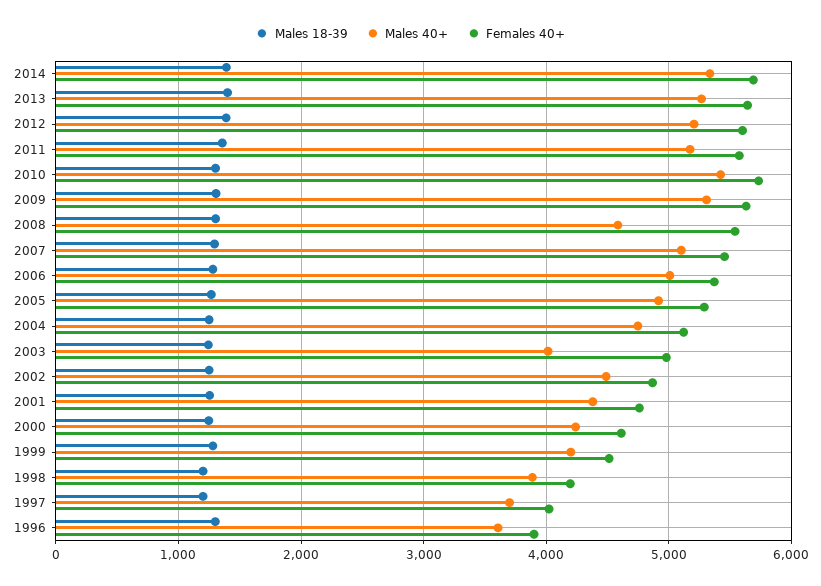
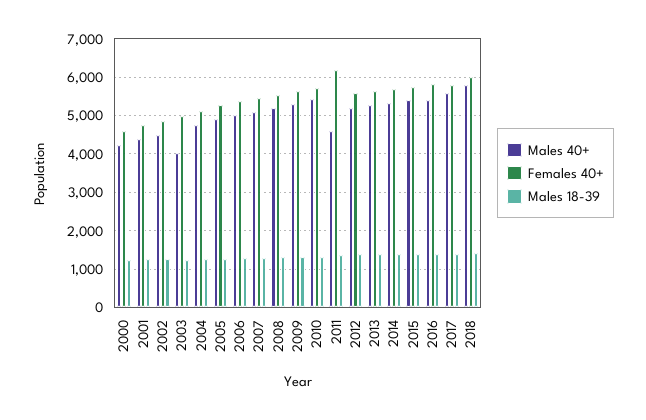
Males 40+, 2011: 5200 -> 4600
Females 40+, 2011: 5600 -> 6200
Males 40+, 2008: 4600 -> 5200
Males 18-39, 1999: 1300 -> none
Males 40+, 1999: 4200 -> none
Females 40+, 1999: 4500 -> none
Males 18-39, 1998: 1200 -> none
Males 40+, 1998: 3900 -> none
Females 40+, 1998: 4200 -> none
Males 18-39, 1997: 1200 -> none
Males 40+, 1997: 3700 -> none
Females 40+, 1997: 4000 -> none
Males 18-39, 1996: 1300 -> none
Males 40+, 1996: 3600 -> none
Females 40+, 1996: 3900 -> none
Males 40+, 2015: none -> 5400
Females 40+, 2015: none -> 5800
Males 18-39, 2015: none -> 1400
Males 40+, 2016: none -> 5400
Females 40+, 2016: none -> 5800
Males 18-39, 2016: none -> 1400
Males 40+, 2017: none -> 5600
Females 40+, 2017: none -> 5800
Males 18-39, 2017: none -> 1400
Males 40+, 2018: none -> 5800
Females 40+, 2018: none -> 6000
Males 18-39, 2018: none -> 1400

